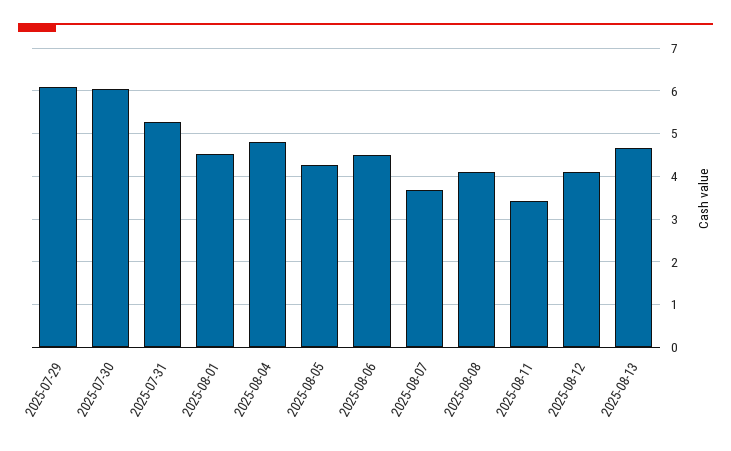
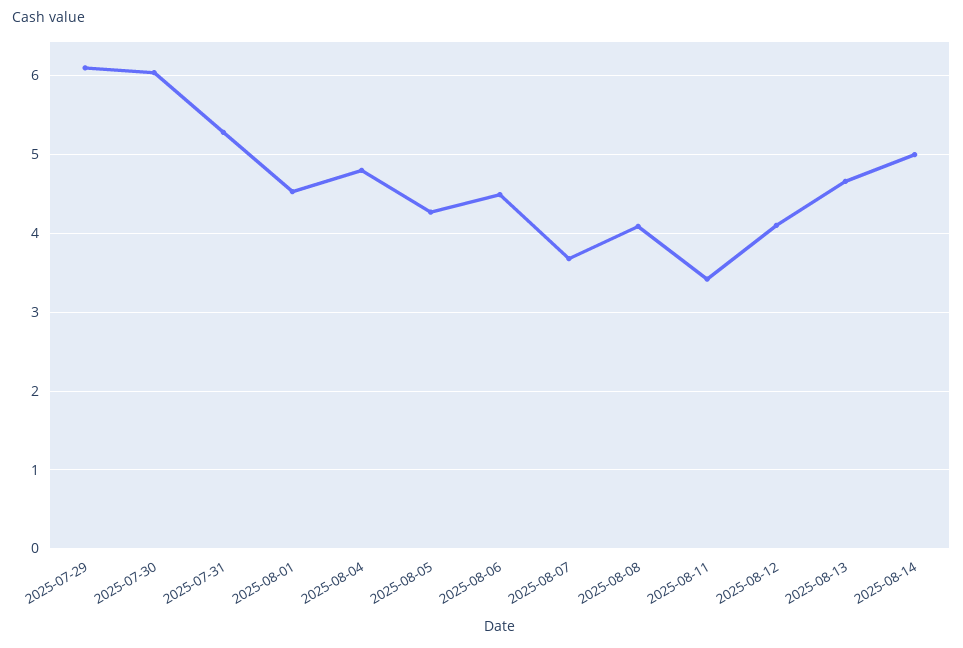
2025-08-14: none -> 5

